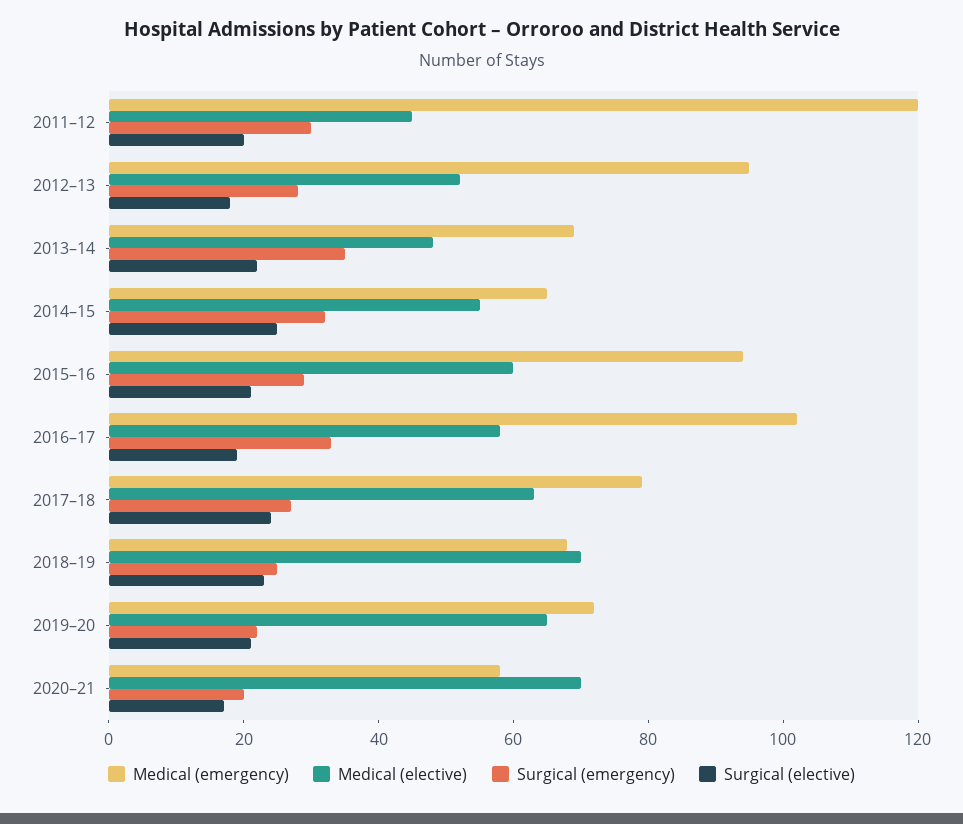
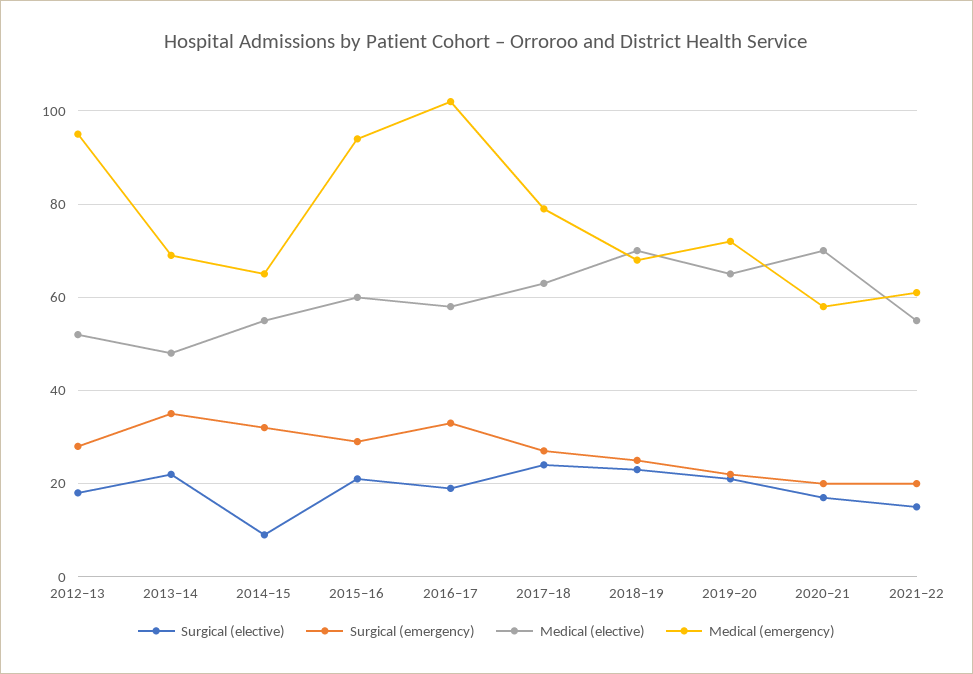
Medical (emergency), 2011–12: 120 -> none
Medical (elective), 2011–12: 45 -> none
Surgical (emergency), 2011–12: 30 -> none
Surgical (elective), 2011–12: 20 -> none
Surgical (elective), 2014–15: 25 -> 10
Surgical (elective), 2021–22: none -> 15
Surgical (emergency), 2021–22: none -> 20
Medical (elective), 2021–22: none -> 55
Medical (emergency), 2021–22: none -> 60

